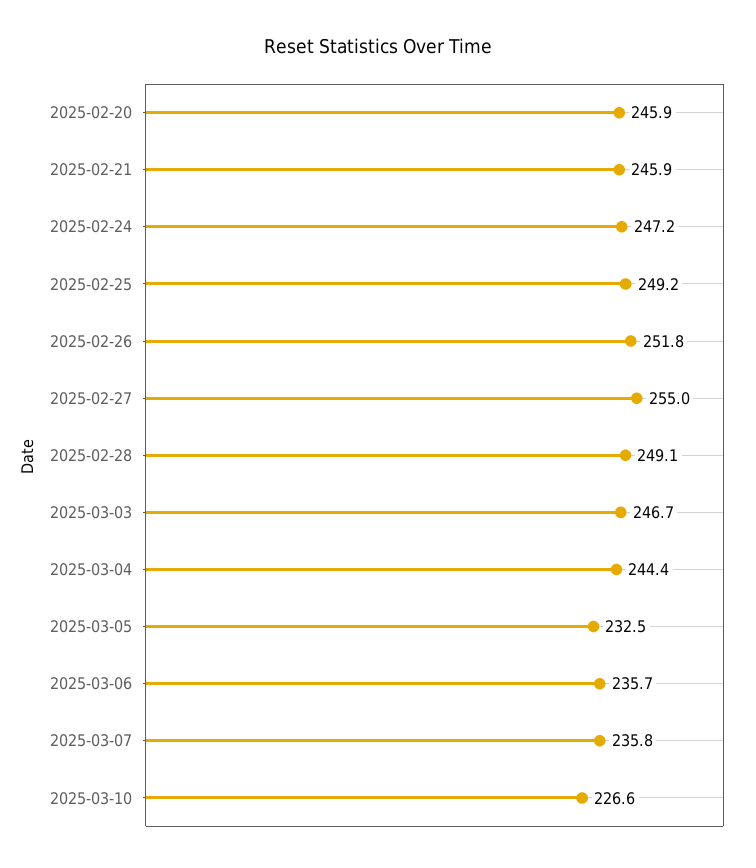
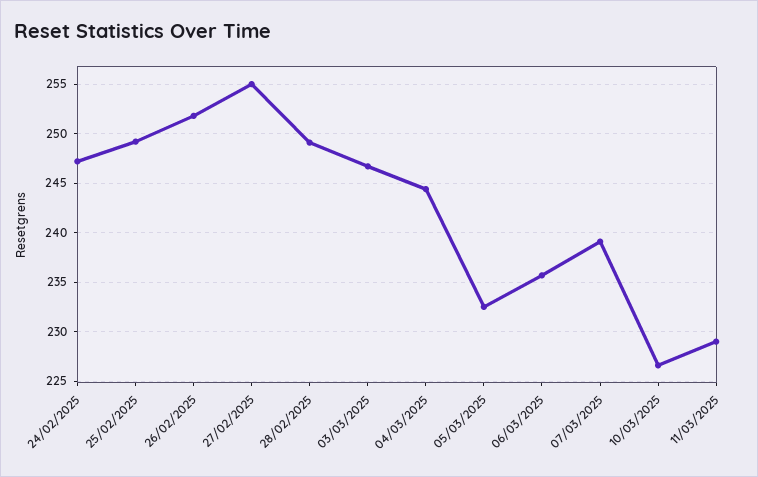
2025-02-20: 245.9 -> none
2025-02-21: 245.9 -> none
2025-03-07: 235.8 -> 239
11/03/2025: none -> 229

